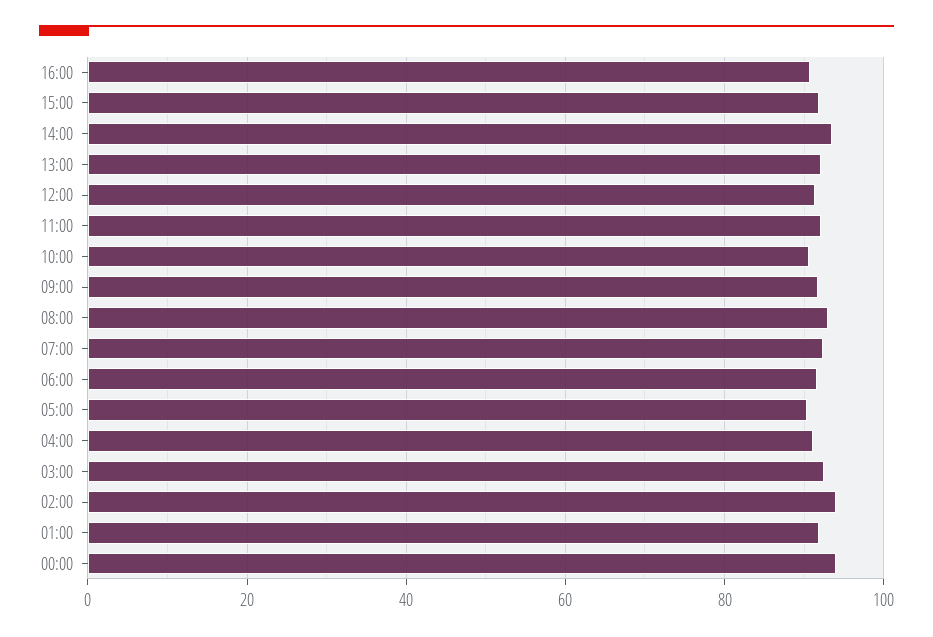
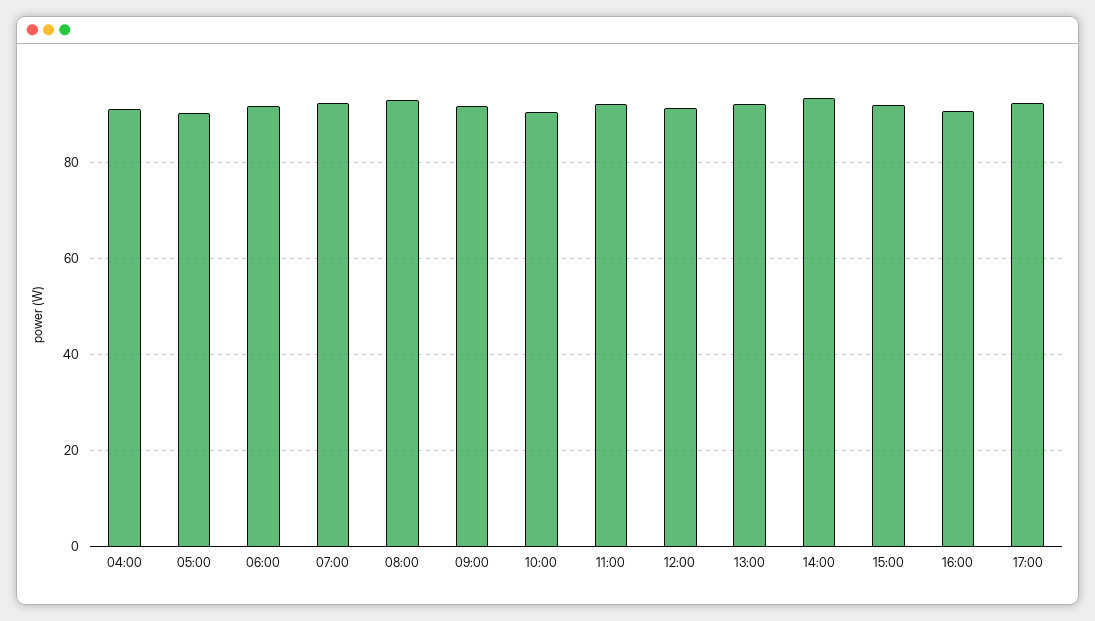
03:00: 92 -> none
02:00: 94 -> none
01:00: 92 -> none
00:00: 94 -> none
17:00: none -> 92

